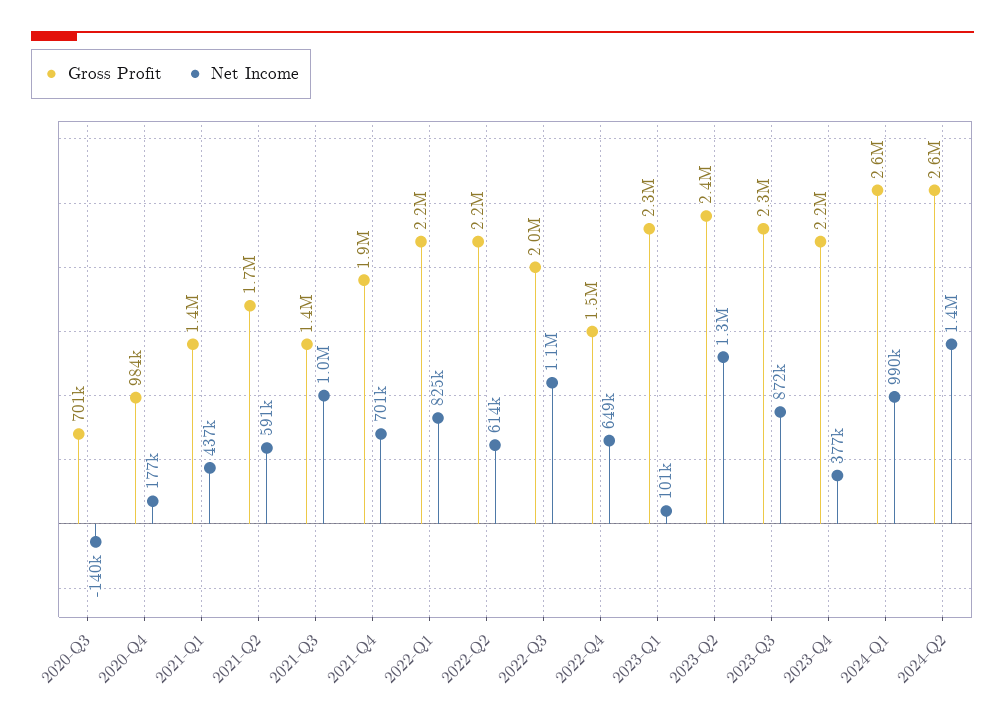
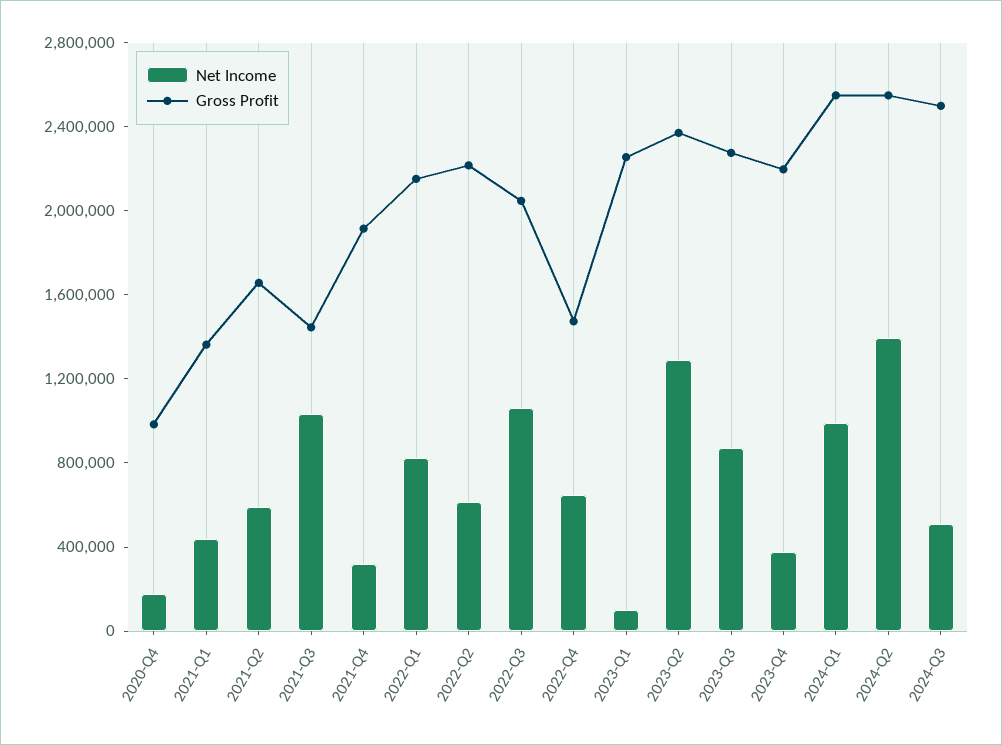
Gross Profit, 2020-Q3: 701000 -> none
Net Income, 2020-Q3: -140000 -> none
Net Income, 2021-Q4: 701000 -> 300000
Net Income, 2024-Q3: none -> 500000
Gross Profit, 2024-Q3: none -> 2500000

